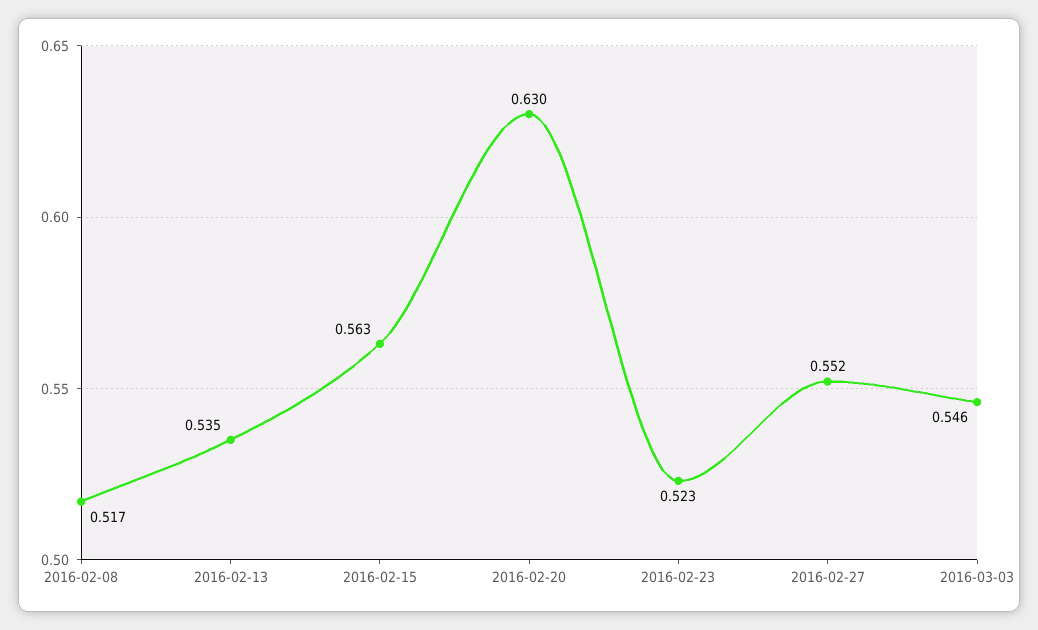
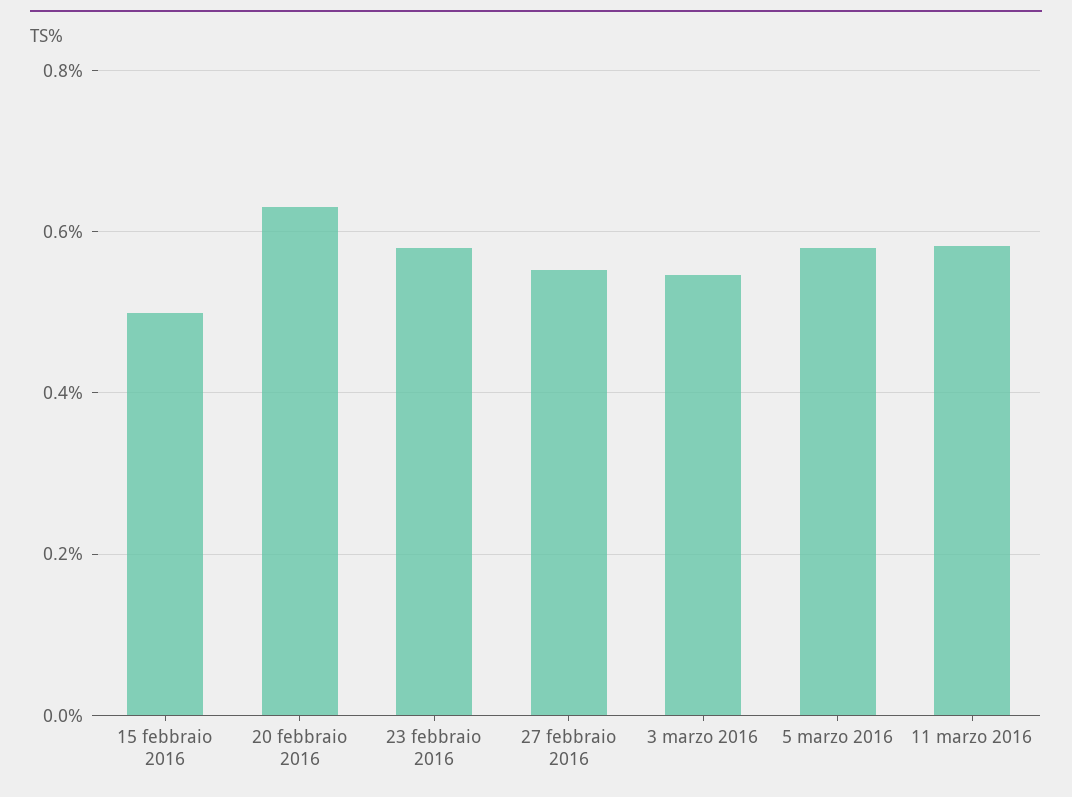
2016-02-08: 0.517 -> none
2016-02-13: 0.535 -> none
2016-02-15: 0.563 -> 0.5
2016-02-23: 0.523 -> 0.58
5 marzo 2016: none -> 0.58
11 marzo 2016: none -> 0.58

